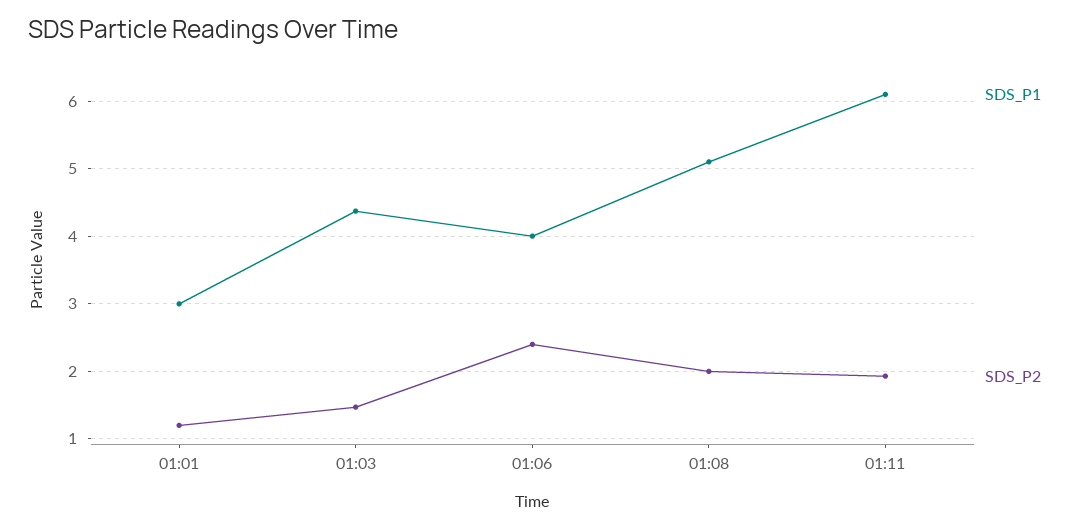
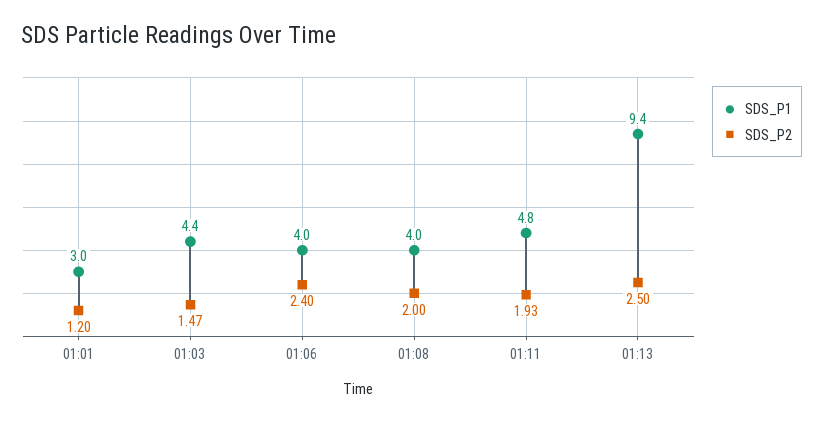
SDS_P1, 01:08: 5.1 -> 4
SDS_P1, 01:11: 6.1 -> 4.8
SDS_P1, 01:13: none -> 9.4
SDS_P2, 01:13: none -> 2.5

